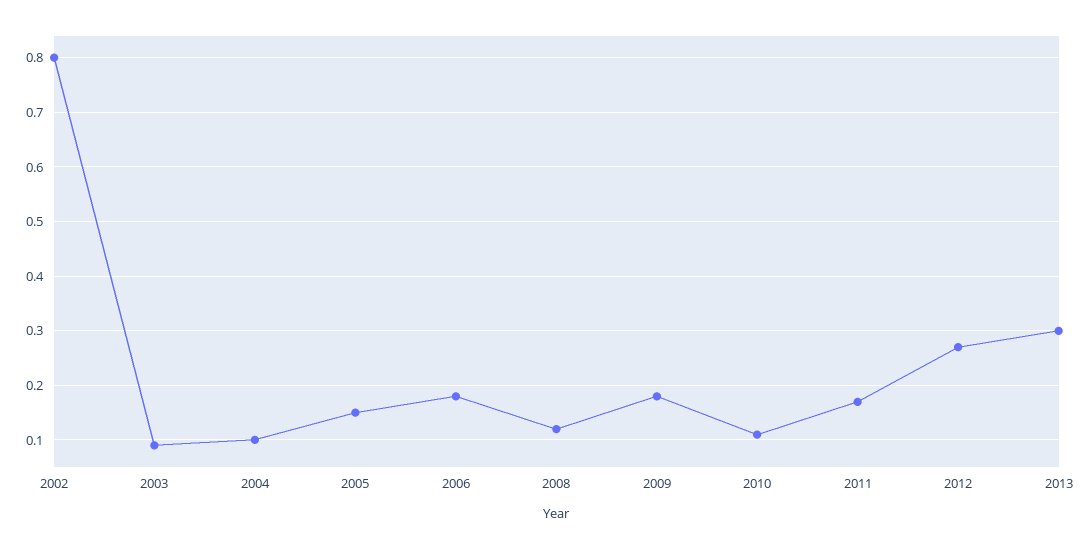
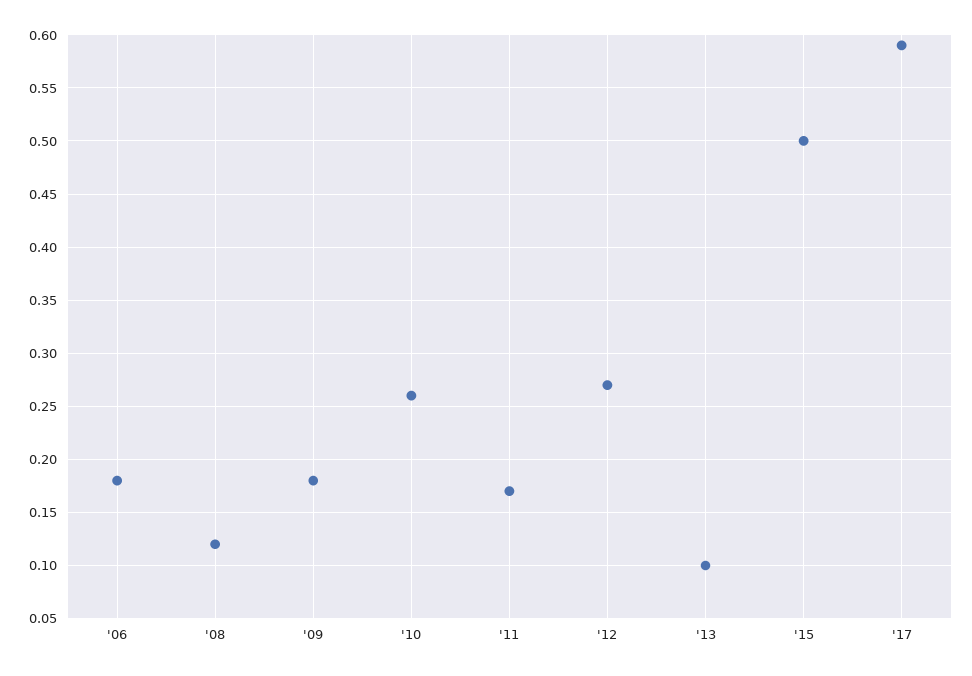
2002: 0.8 -> none
2003: 0.1 -> none
2004: 0.1 -> none
2005: 0.15 -> none
2010: 0.1 -> 0.26
2013: 0.3 -> 0.1
'15: none -> 0.5
'17: none -> 0.59

